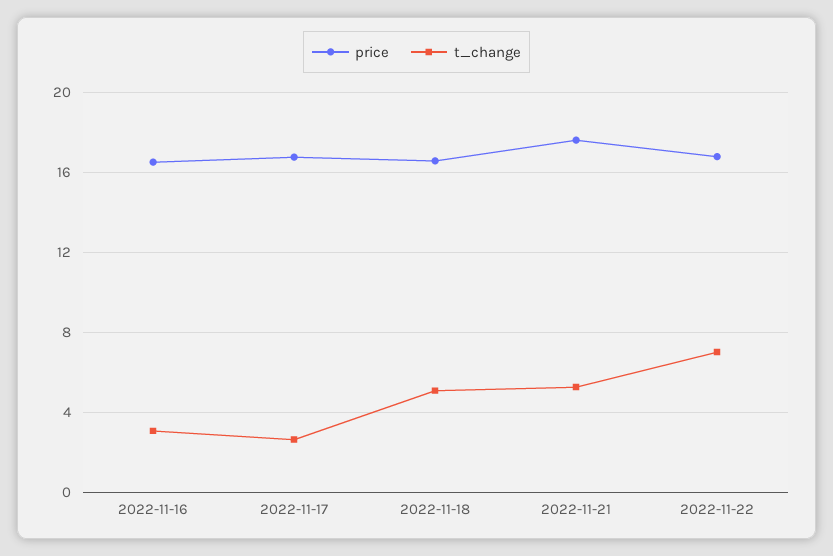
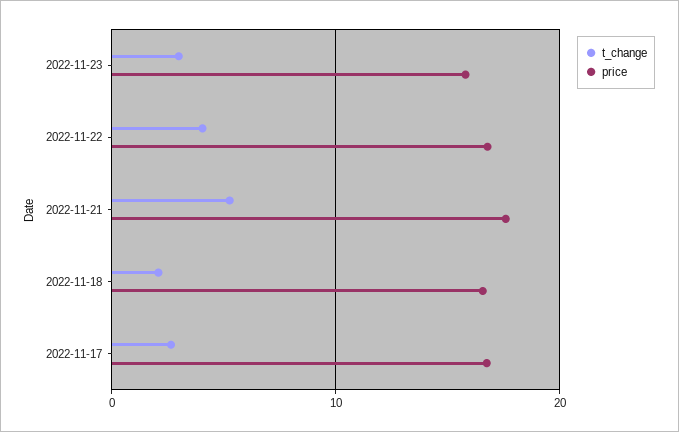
price, 2022-11-16: 16.5 -> none
t_change, 2022-11-16: 3 -> none
t_change, 2022-11-18: 5 -> 2
t_change, 2022-11-22: 7 -> 4
t_change, 2022-11-23: none -> 3
price, 2022-11-23: none -> 16

